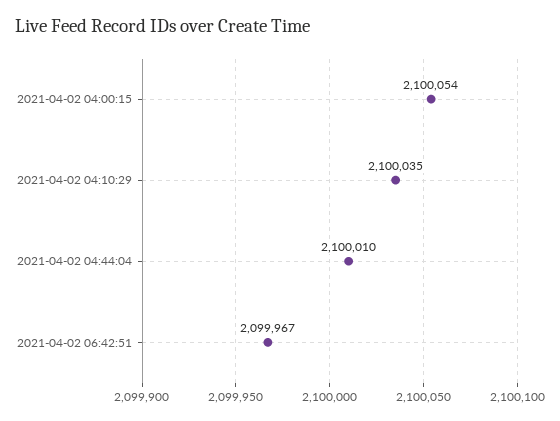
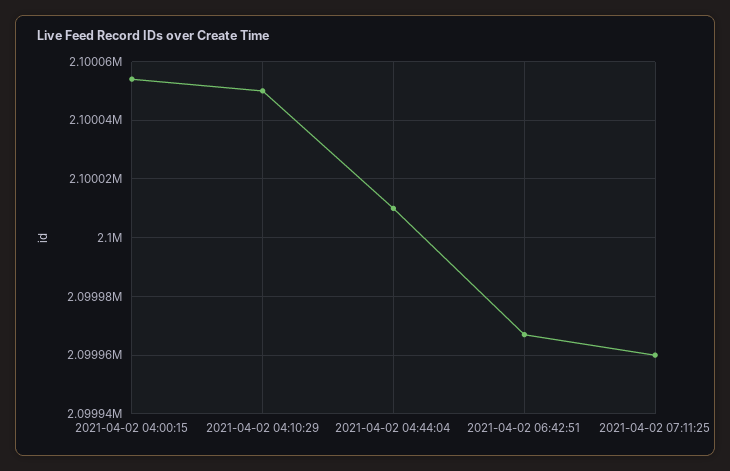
2021-04-02 04:10:29: 2100035 -> 2100050
2021-04-02 07:11:25: none -> 2099960

